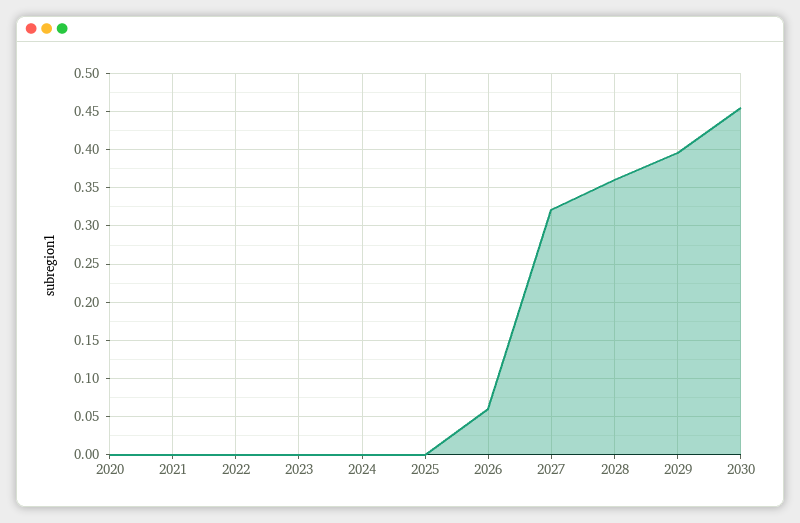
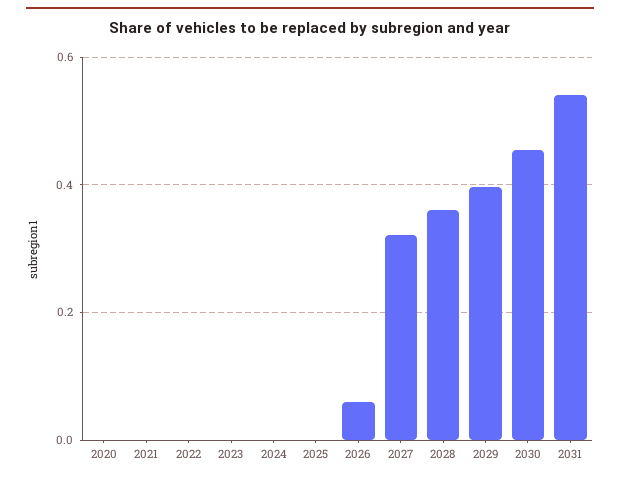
2031: none -> 0.54

